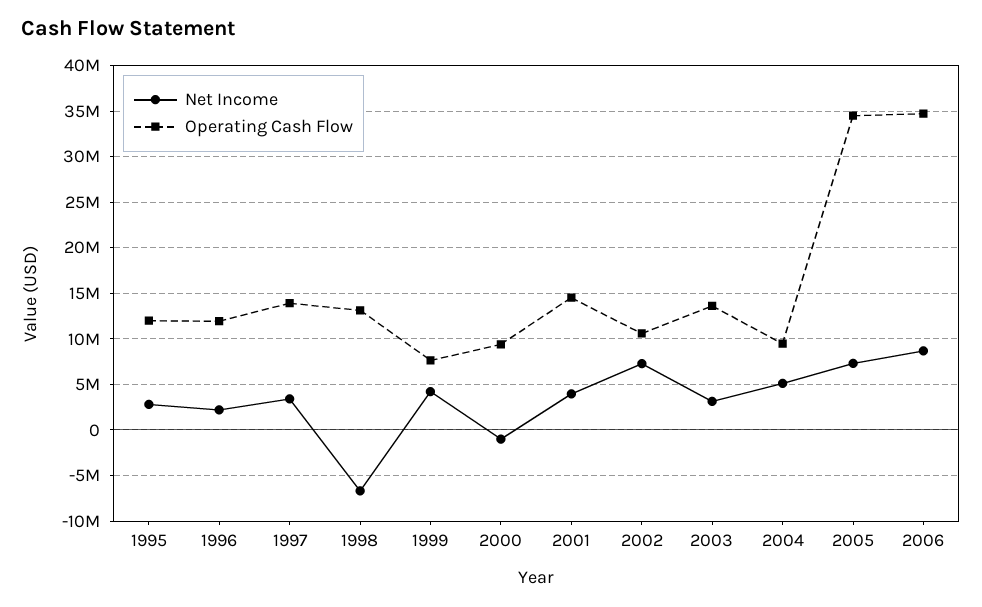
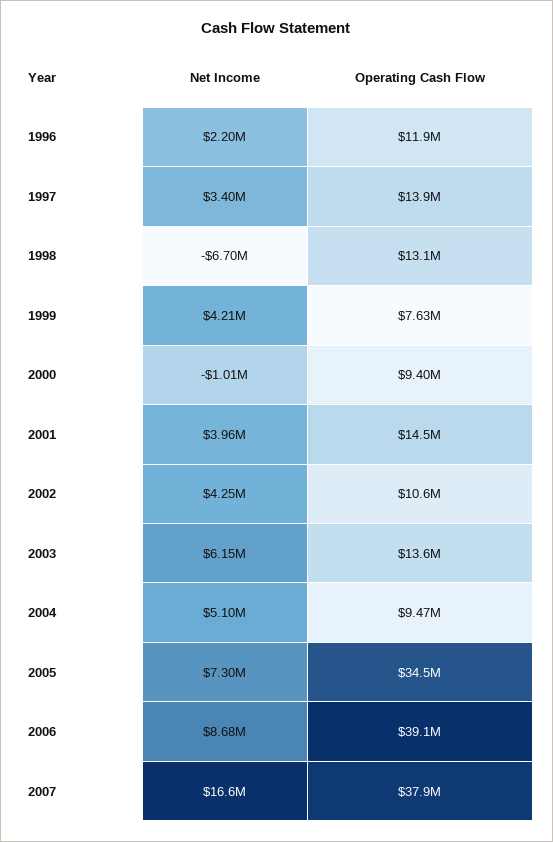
Net Income, 1995: 3000000 -> none
Operating Cash Flow, 1995: 12000000 -> none
Net Income, 2002: 7000000 -> 4250000
Net Income, 2003: 3000000 -> 6150000
Operating Cash Flow, 2006: 35000000 -> 39100000
Net Income, 2007: none -> 16600000
Operating Cash Flow, 2007: none -> 37900000

